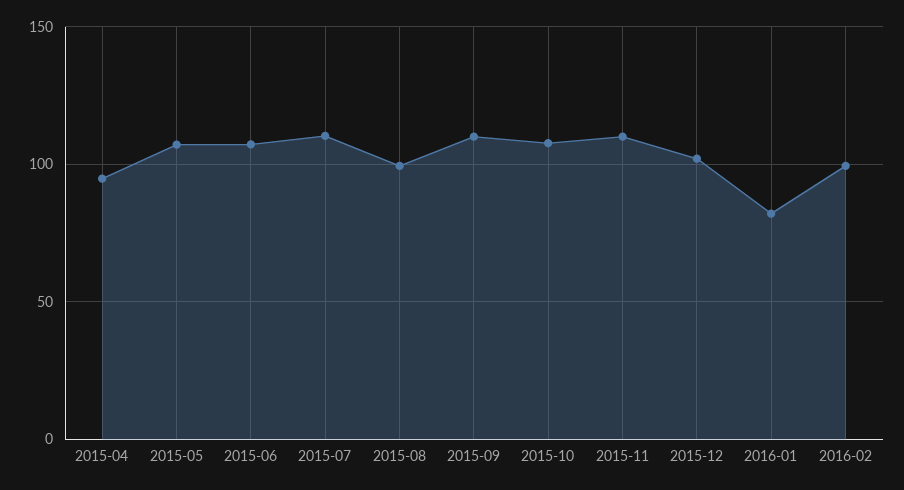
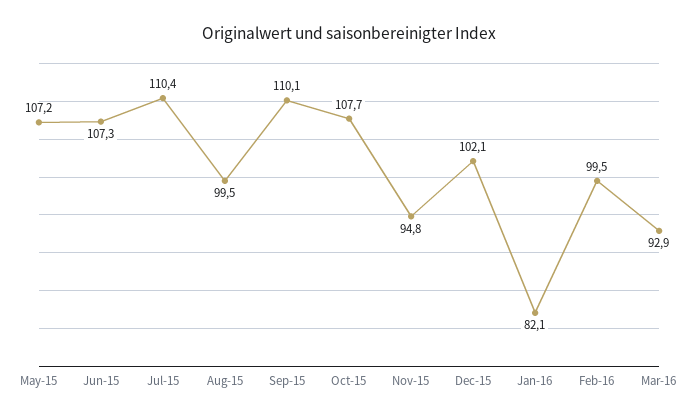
2015-04: 95 -> none
2015-11: 110 -> 94.8
Mar-16: none -> 92.9

